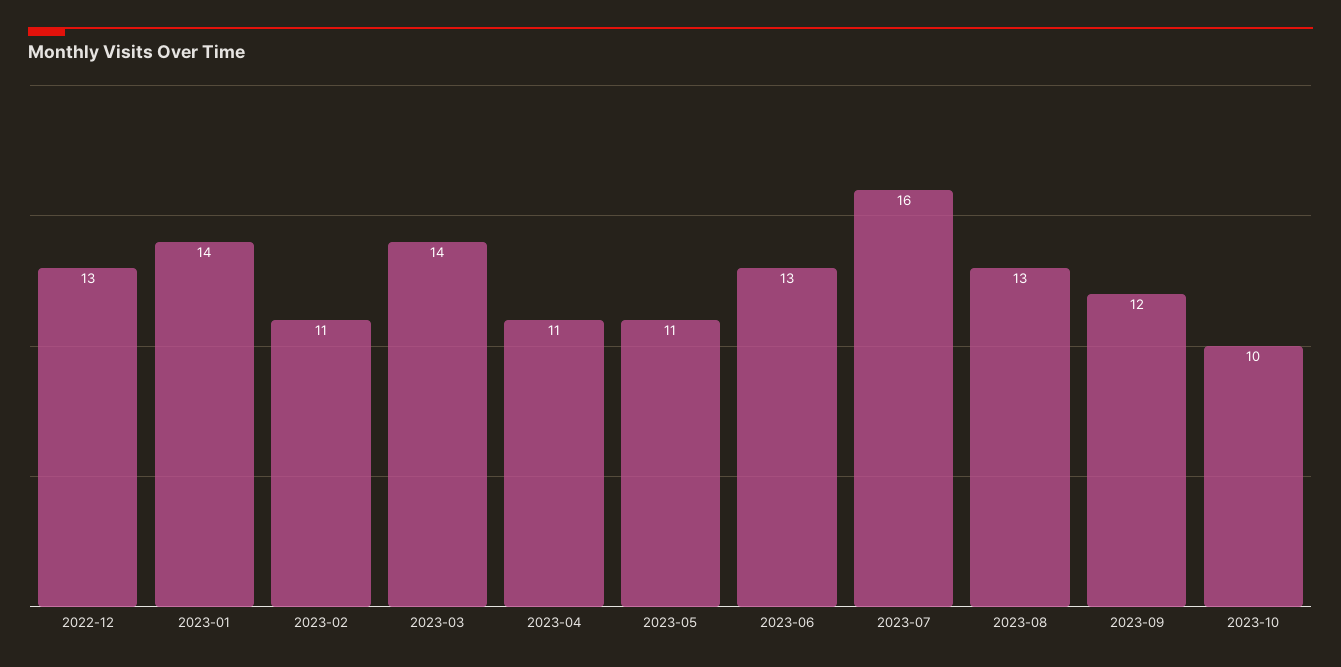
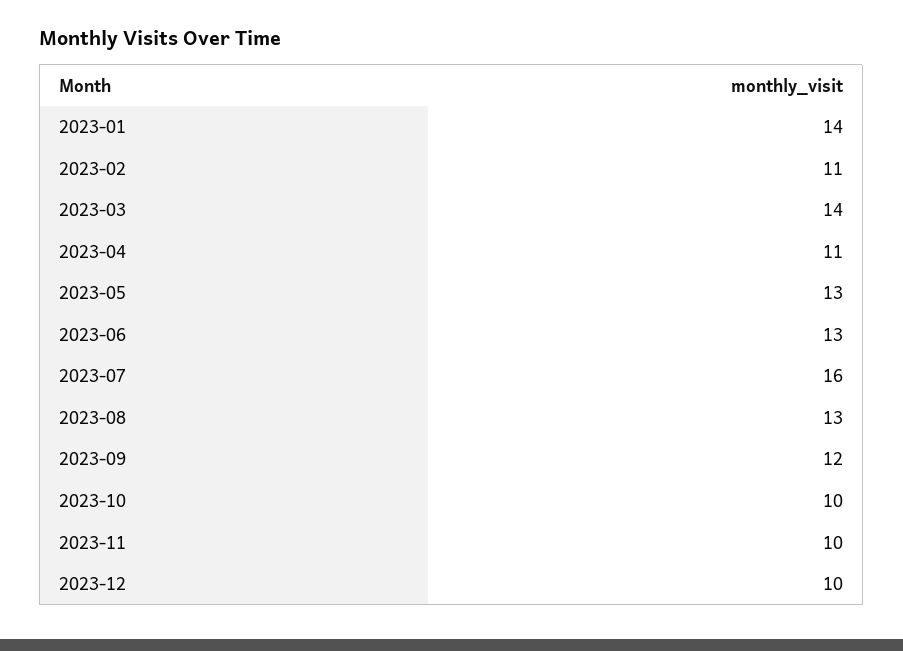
2022-12: 13 -> none
2023-05: 11 -> 13
2023-11: none -> 10
2023-12: none -> 10

